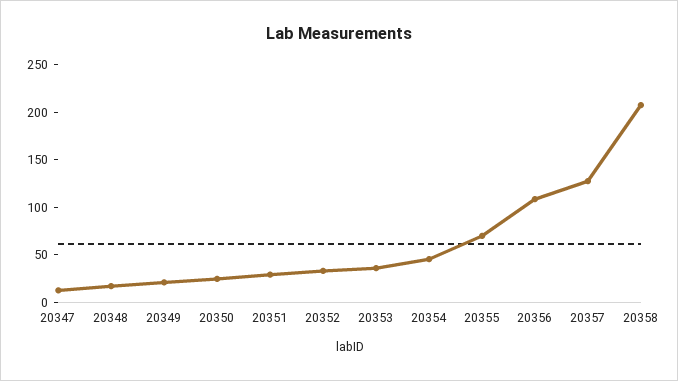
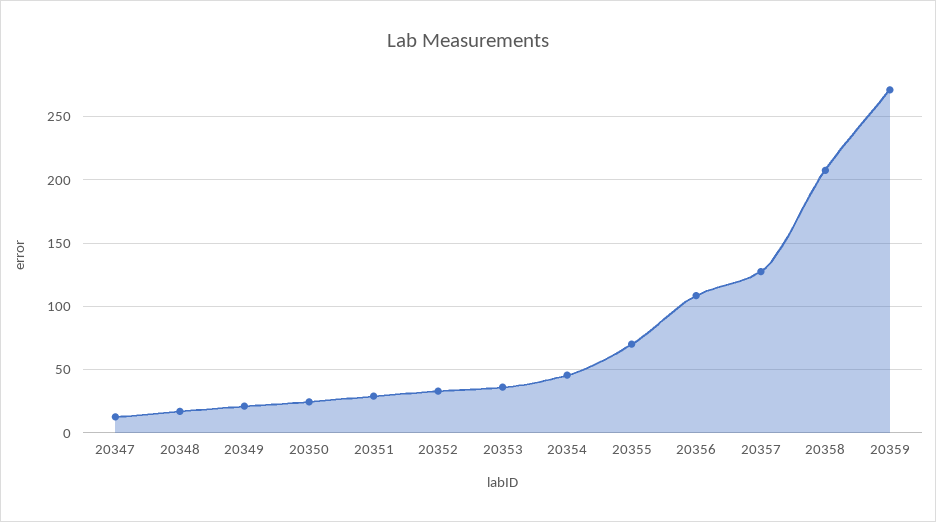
20359: none -> 270

